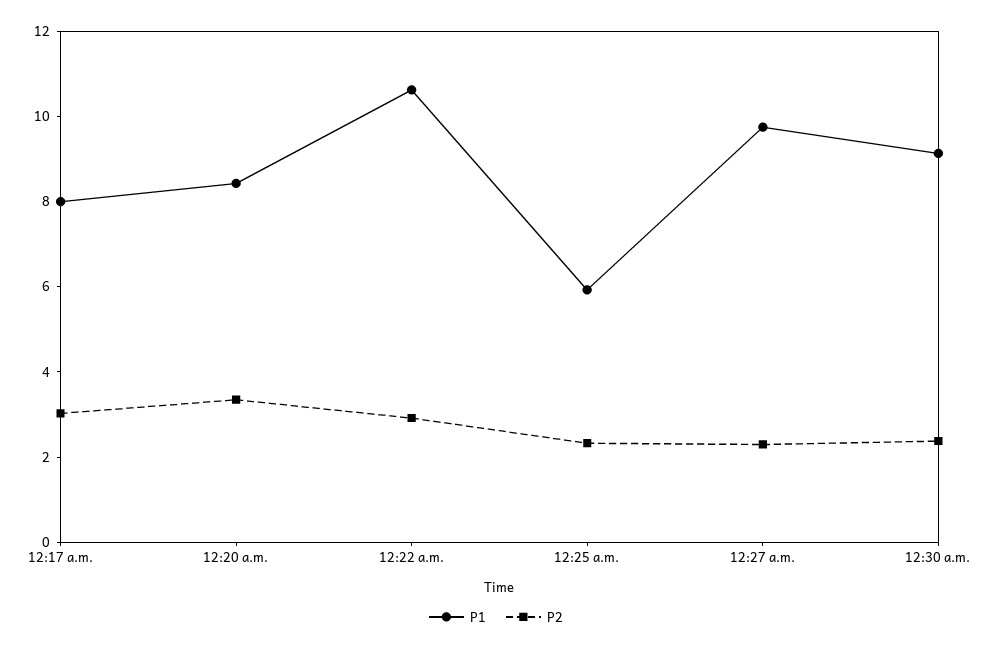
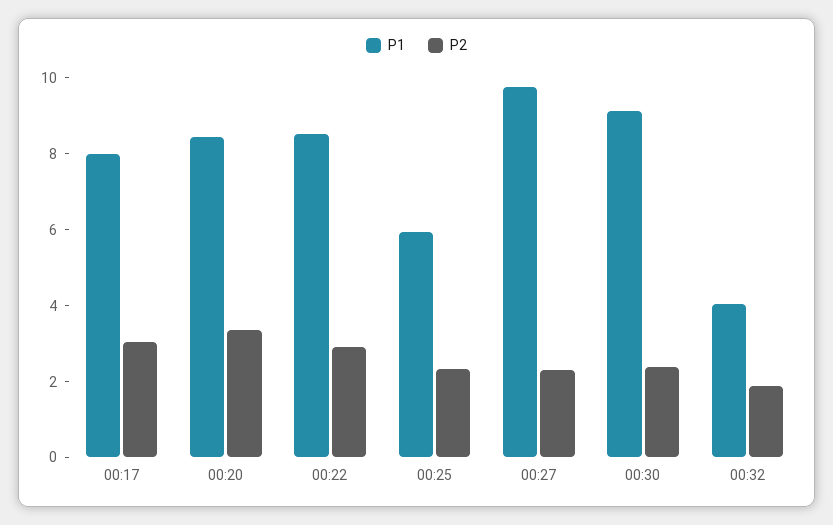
P1, 12:22 a.m.: 10.5 -> 8.5
P1, 00:32: none -> 4
P2, 00:32: none -> 2

